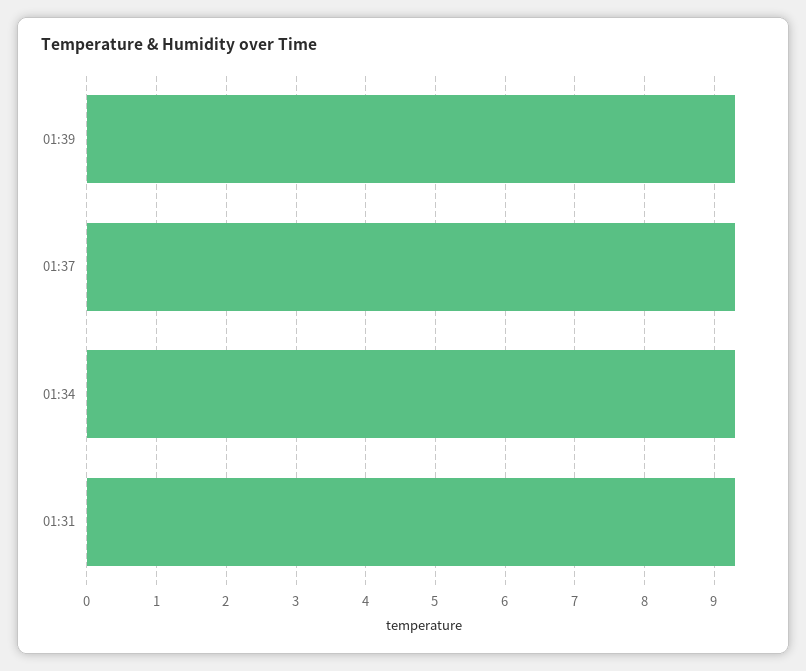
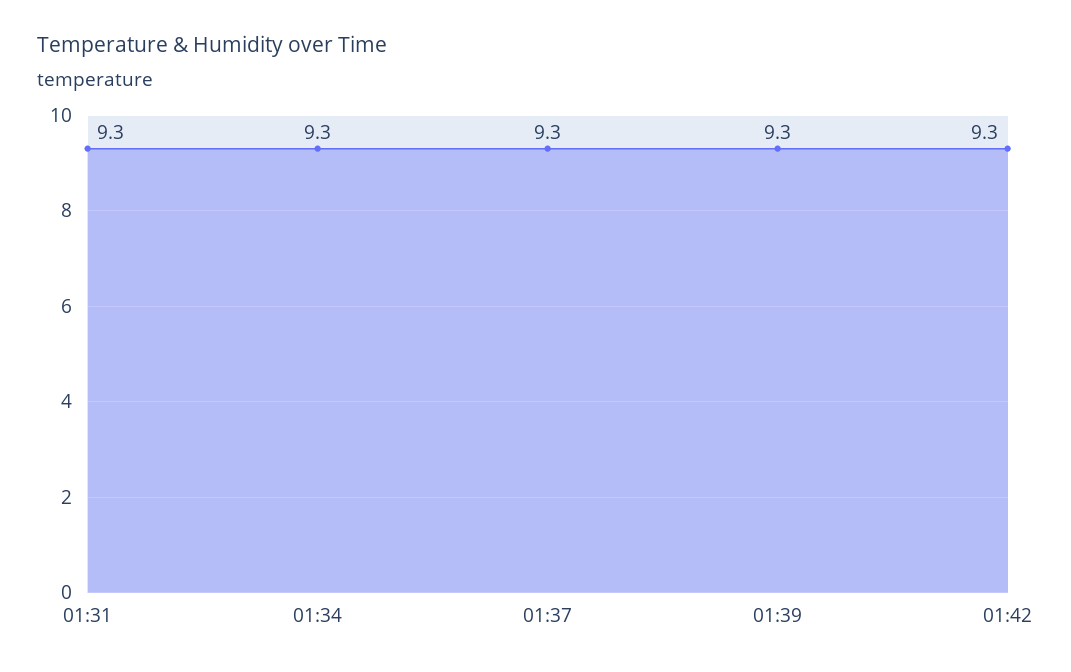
01:42: none -> 9.3

